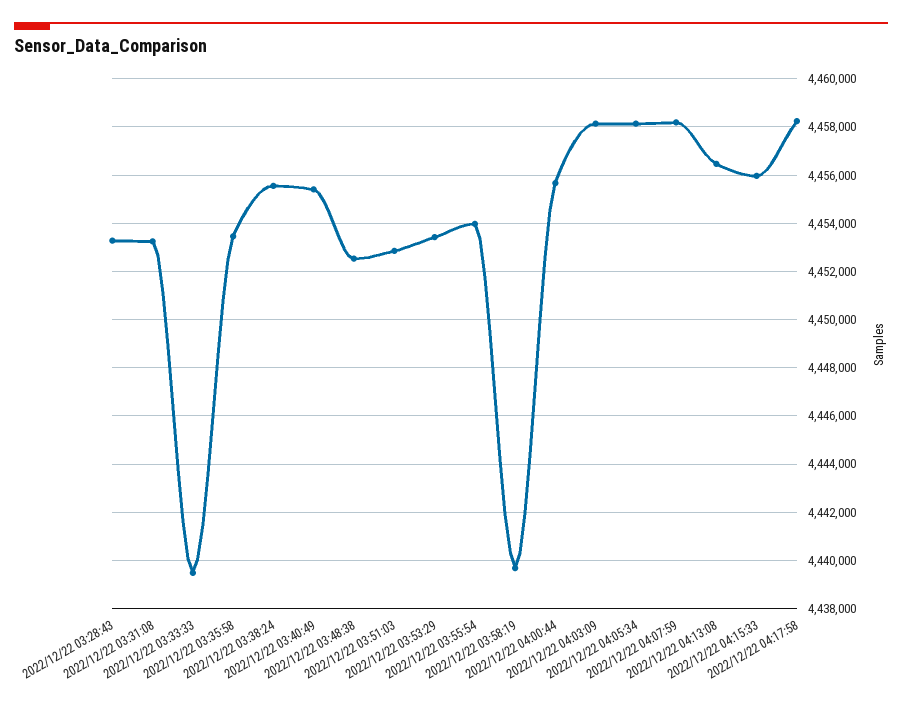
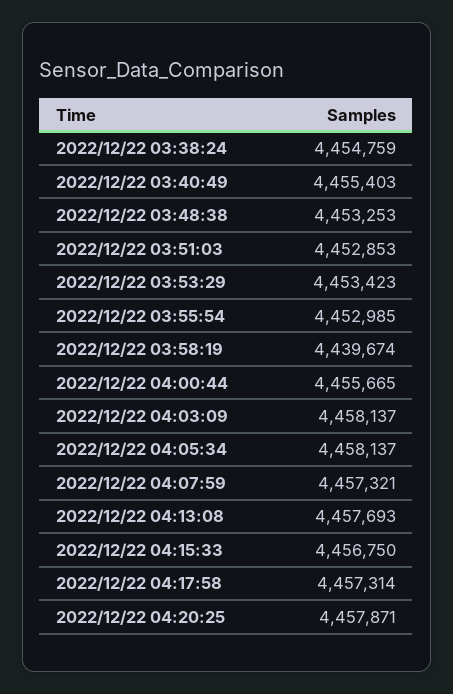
2022/12/22 03:28:43: 4453250 -> none
2022/12/22 03:31:08: 4453250 -> none
2022/12/22 03:33:33: 4439500 -> none
2022/12/22 03:35:58: 4453500 -> none
2022/12/22 03:38:24: 4455500 -> 4454759
2022/12/22 03:48:38: 4452500 -> 4453253
2022/12/22 03:55:54: 4454000 -> 4452985
2022/12/22 04:07:59: 4458250 -> 4457321
2022/12/22 04:13:08: 4456500 -> 4457693
2022/12/22 04:15:33: 4456000 -> 4456750
2022/12/22 04:17:58: 4458250 -> 4457314
2022/12/22 04:20:25: none -> 4457871

